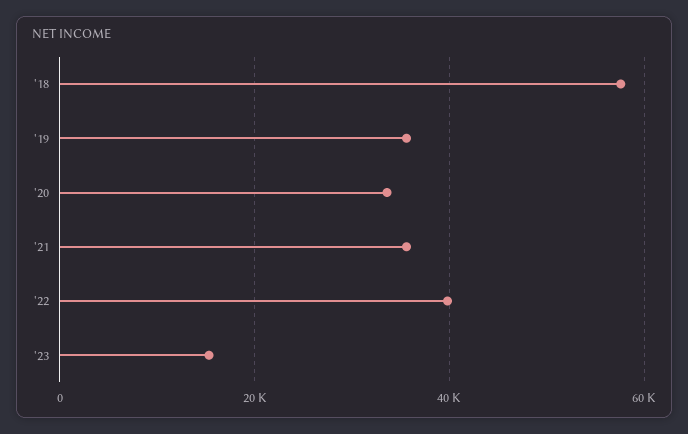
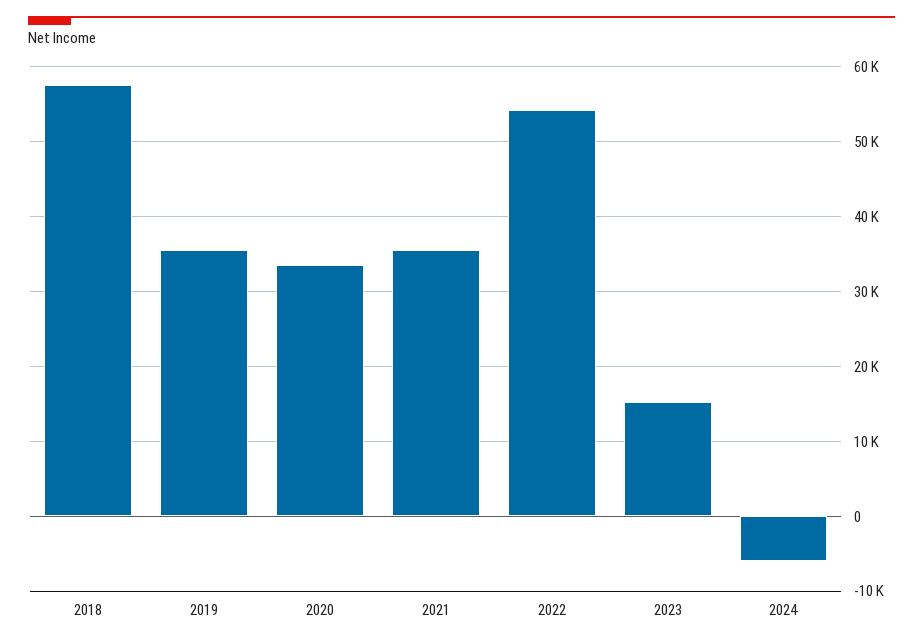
'22: 40000 -> 54000
2024: none -> -6000

